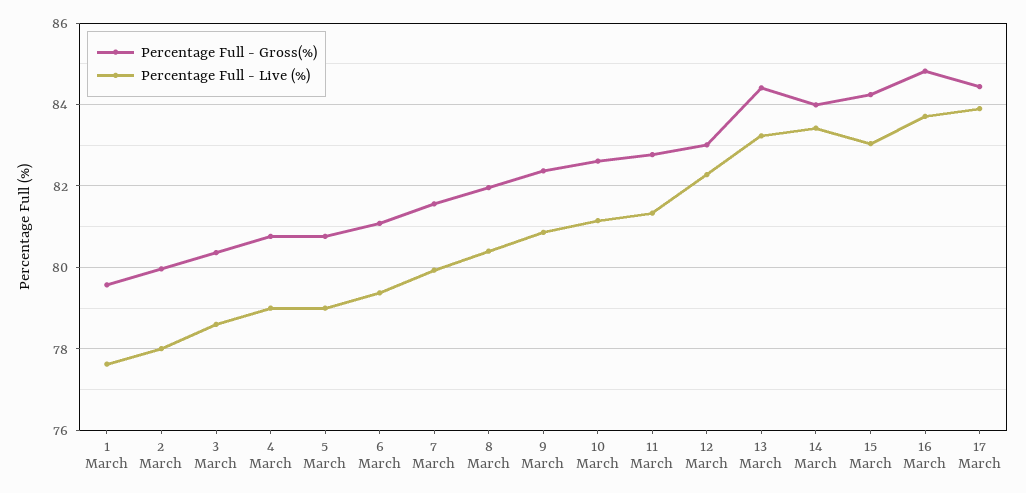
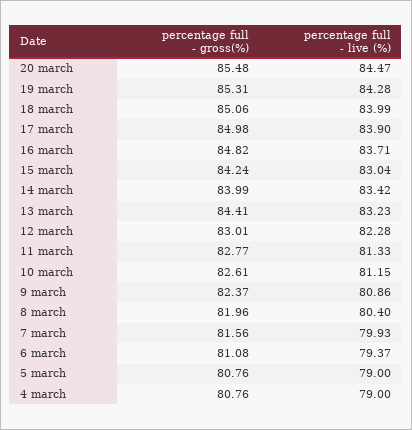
Percentage Full - Gross(%), 1 March: 79.6 -> none
Percentage Full - Live (%), 1 March: 77.6 -> none
Percentage Full - Gross(%), 2 March: 80 -> none
Percentage Full - Live (%), 2 March: 78 -> none
Percentage Full - Gross(%), 3 March: 80.4 -> none
Percentage Full - Live (%), 3 March: 78.6 -> none
Percentage Full - Gross(%), 17 March: 84.4 -> 84.98
Percentage Full - Gross(%), 20 march: none -> 85.48
Percentage Full - Live (%), 20 march: none -> 84.47
Percentage Full - Gross(%), 19 march: none -> 85.31
Percentage Full - Live (%), 19 march: none -> 84.28
Percentage Full - Gross(%), 18 march: none -> 85.06
Percentage Full - Live (%), 18 march: none -> 83.99

